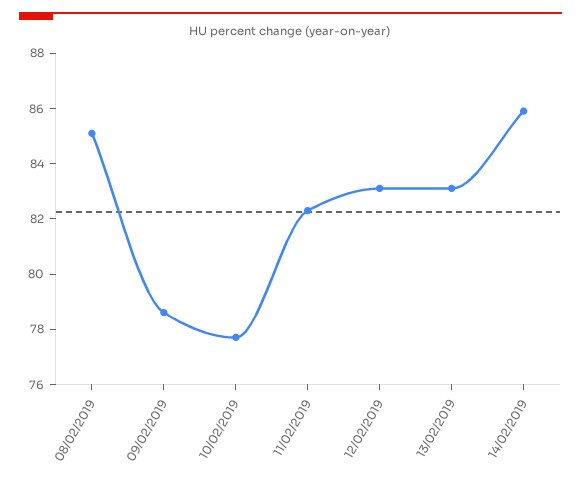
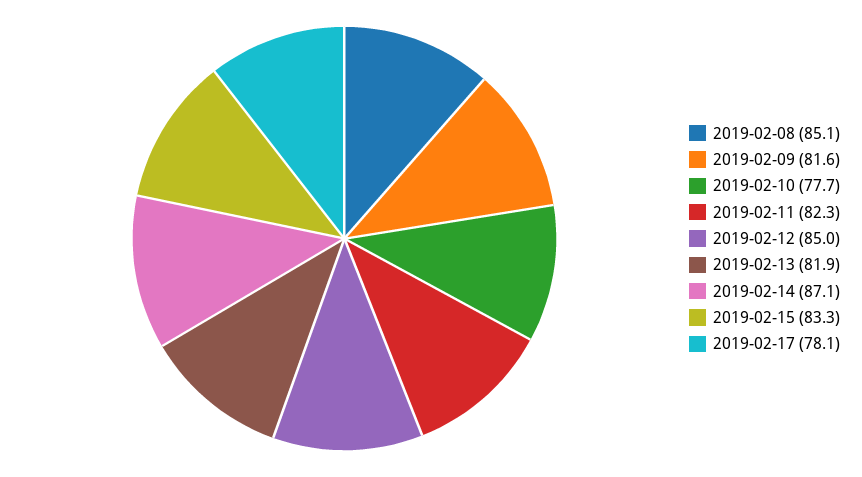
09/02/2019: 78.5 -> 81.6
12/02/2019: 83 -> 85
13/02/2019: 83 -> 81.9
14/02/2019: 86 -> 87.1
2019-02-15: none -> 83.3
2019-02-17: none -> 78.1

